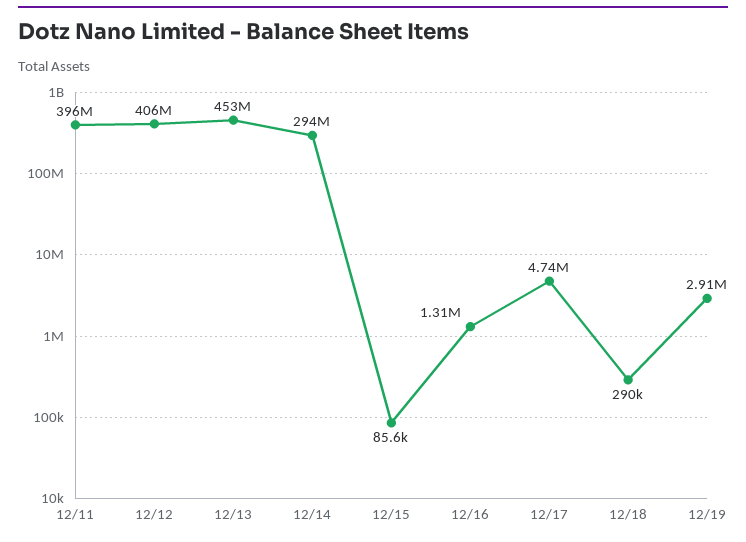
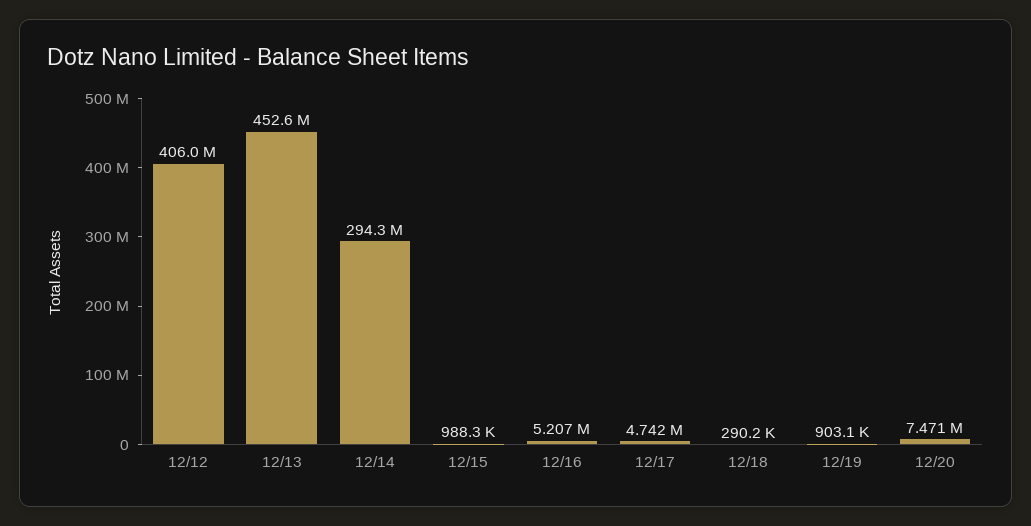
12/11: 396000000 -> none
12/15: 85600 -> 988300
12/16: 1310000 -> 5207000
12/19: 2910000 -> 903100
12/20: none -> 7471000

